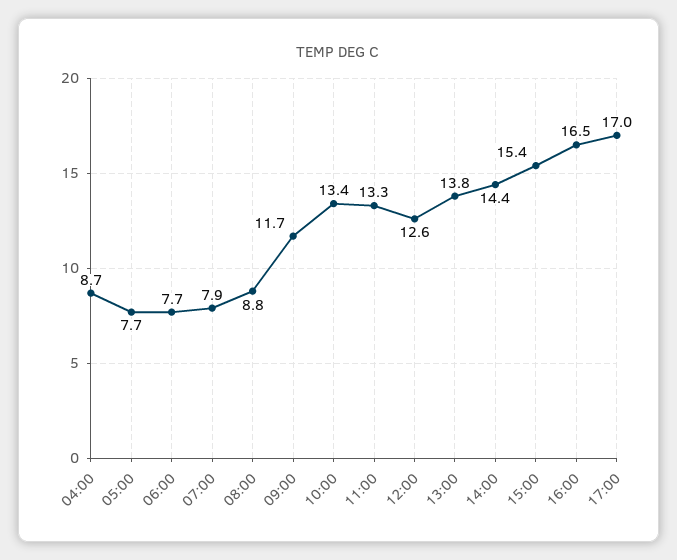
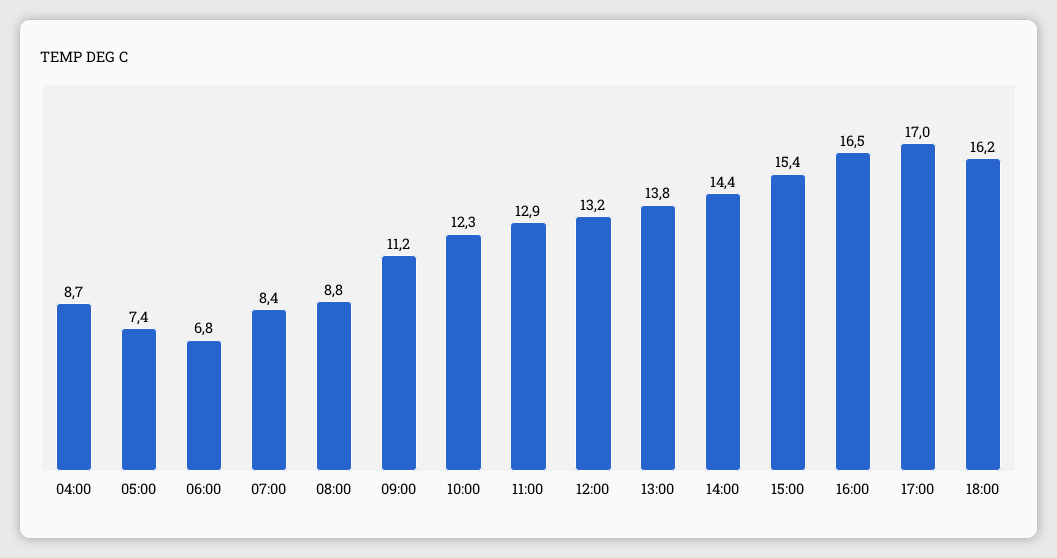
05:00: 7.7 -> 7.4
06:00: 7.7 -> 6.8
07:00: 7.9 -> 8.4
09:00: 11.7 -> 11.2
10:00: 13.4 -> 12.3
11:00: 13.3 -> 12.9
12:00: 12.6 -> 13.2
18:00: none -> 16.2

